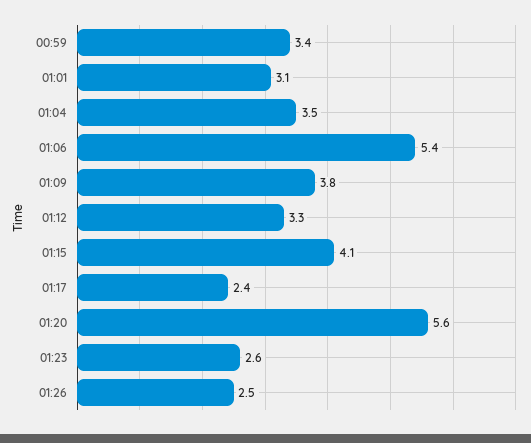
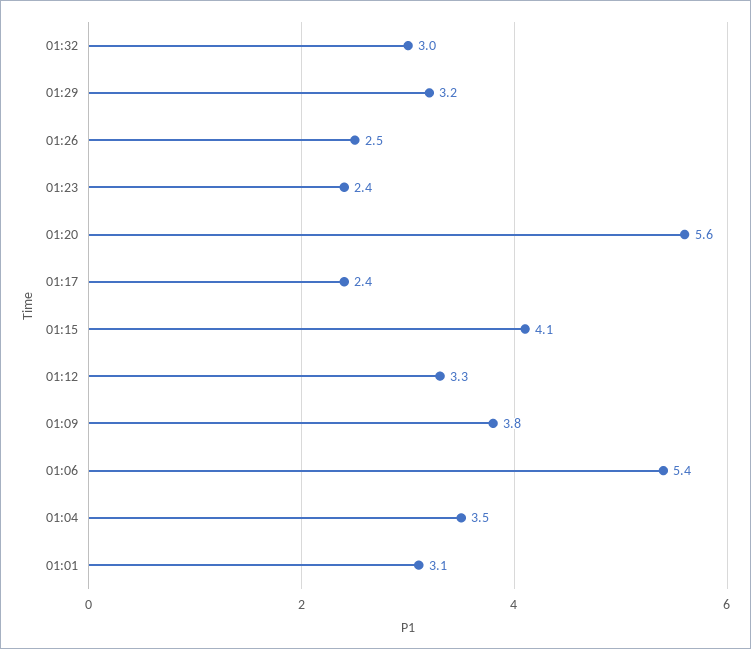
00:59: 3.4 -> none
01:23: 2.6 -> 2.4
01:32: none -> 3
01:29: none -> 3.2

